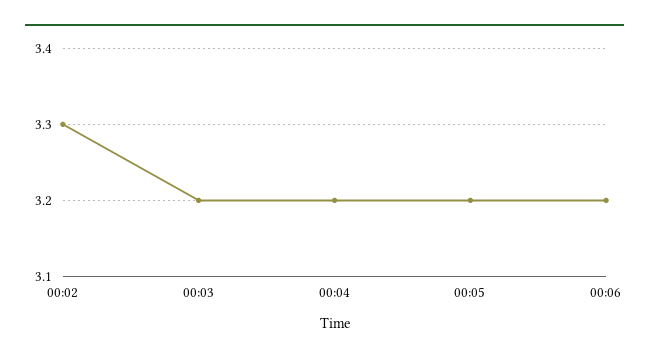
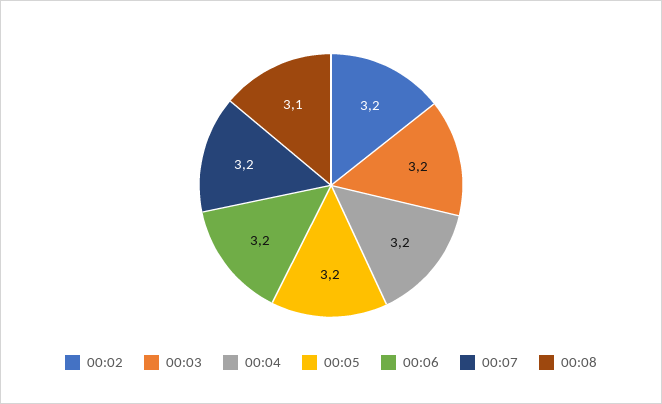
00:02: 3.3 -> 3.2
00:07: none -> 3.2
00:08: none -> 3.1

